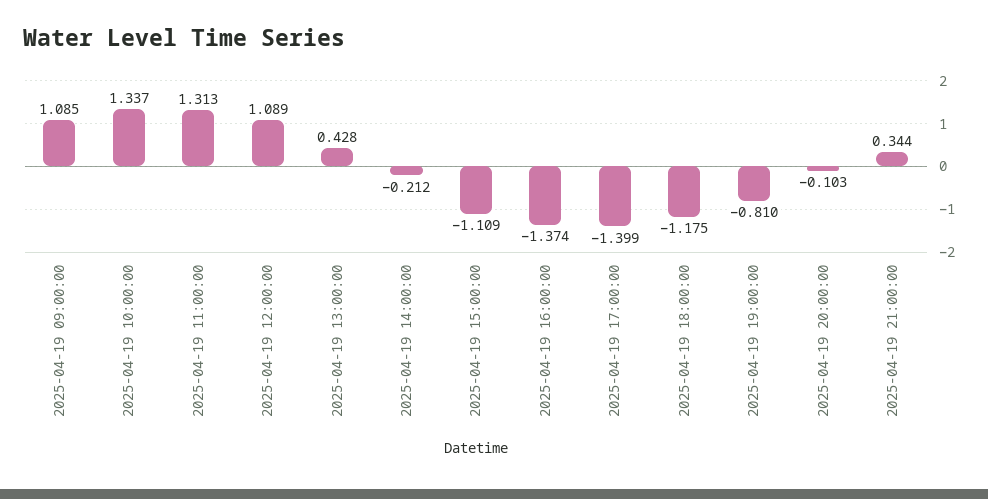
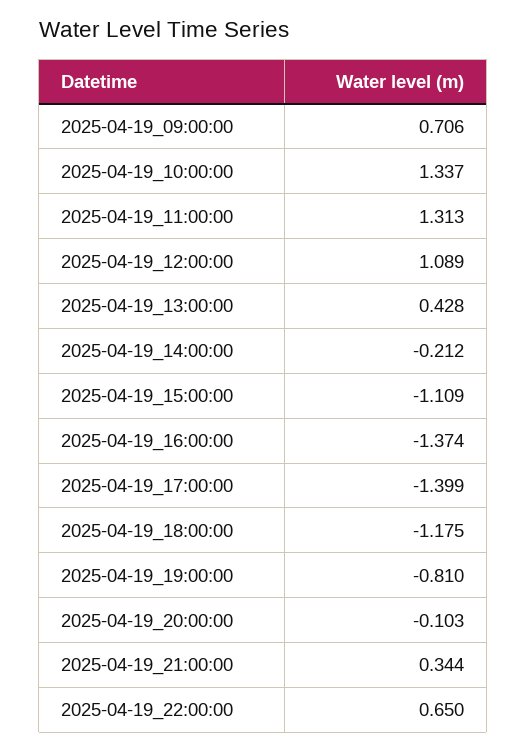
2025-04-19 09:00:00: 1.085 -> 0.706
2025-04-19_22:00:00: none -> 0.65

